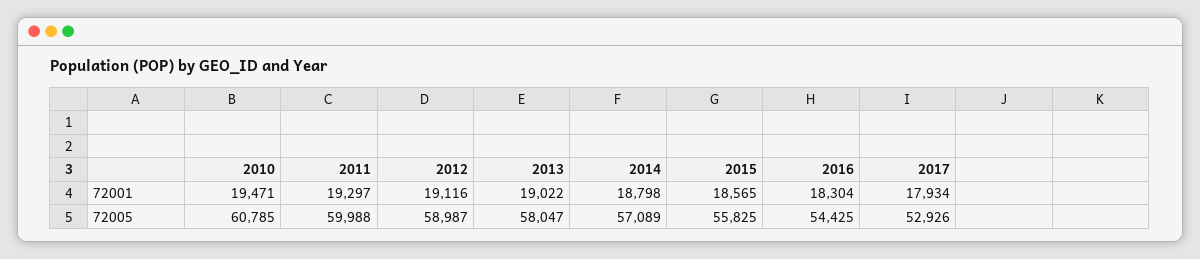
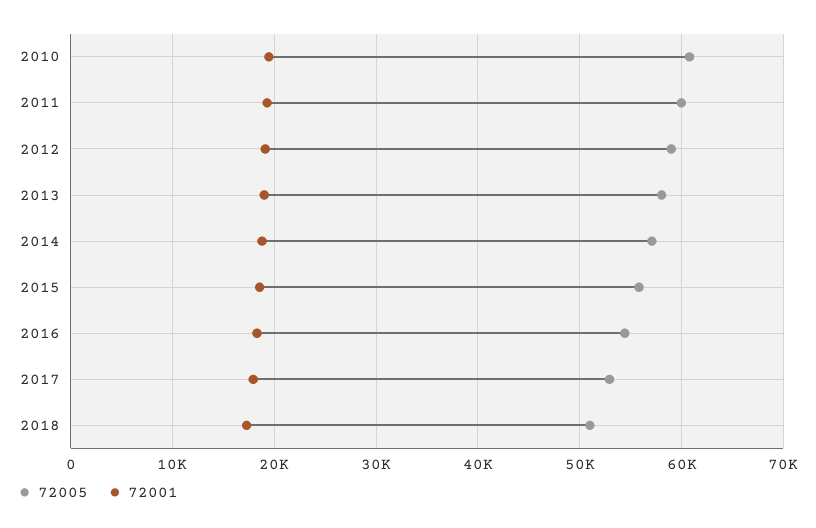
72005, 2018: none -> 51000
72001, 2018: none -> 17000

